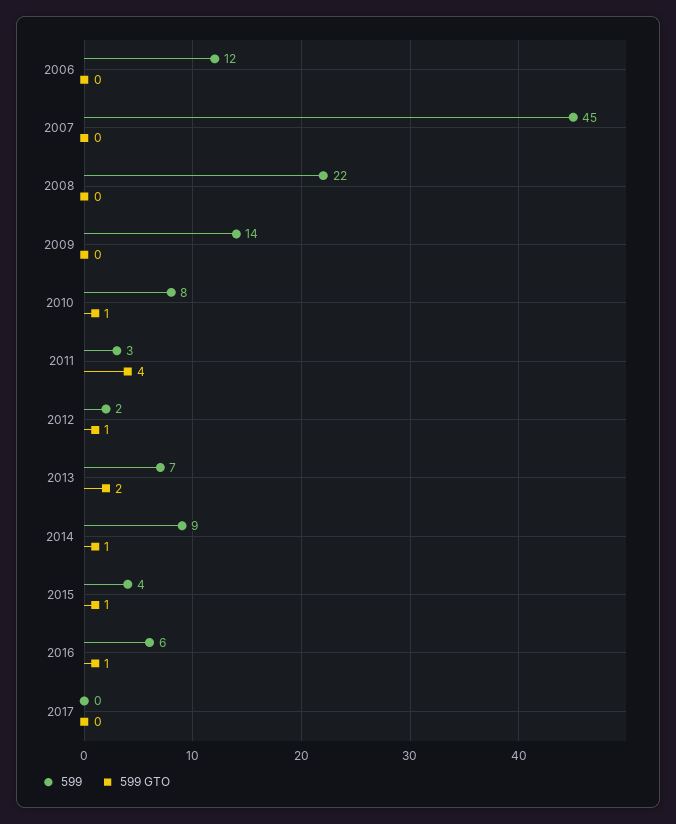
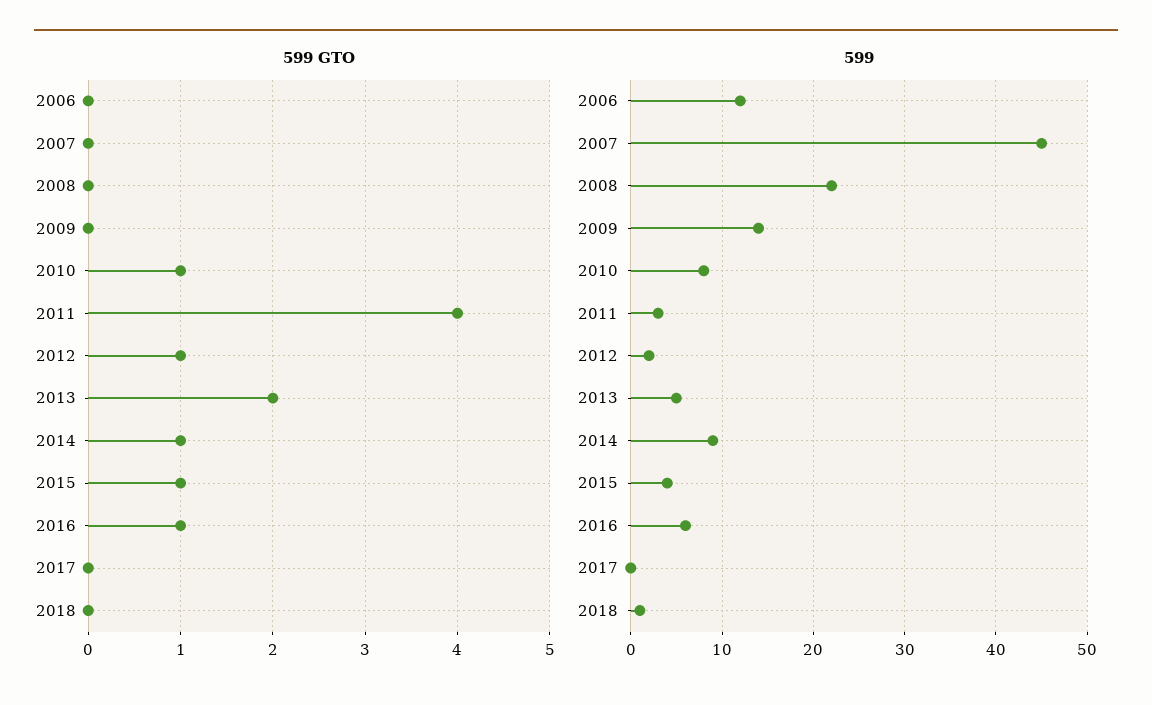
599, 2013: 7 -> 5
599 GTO, 2018: none -> 0
599, 2018: none -> 1

